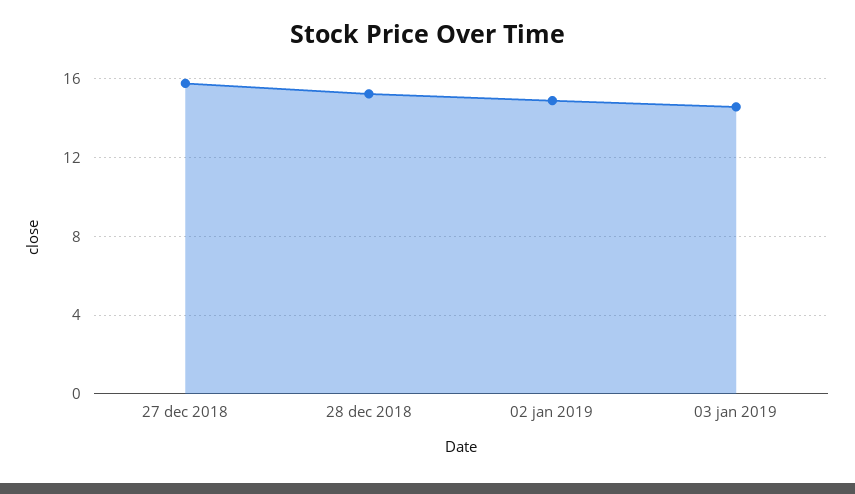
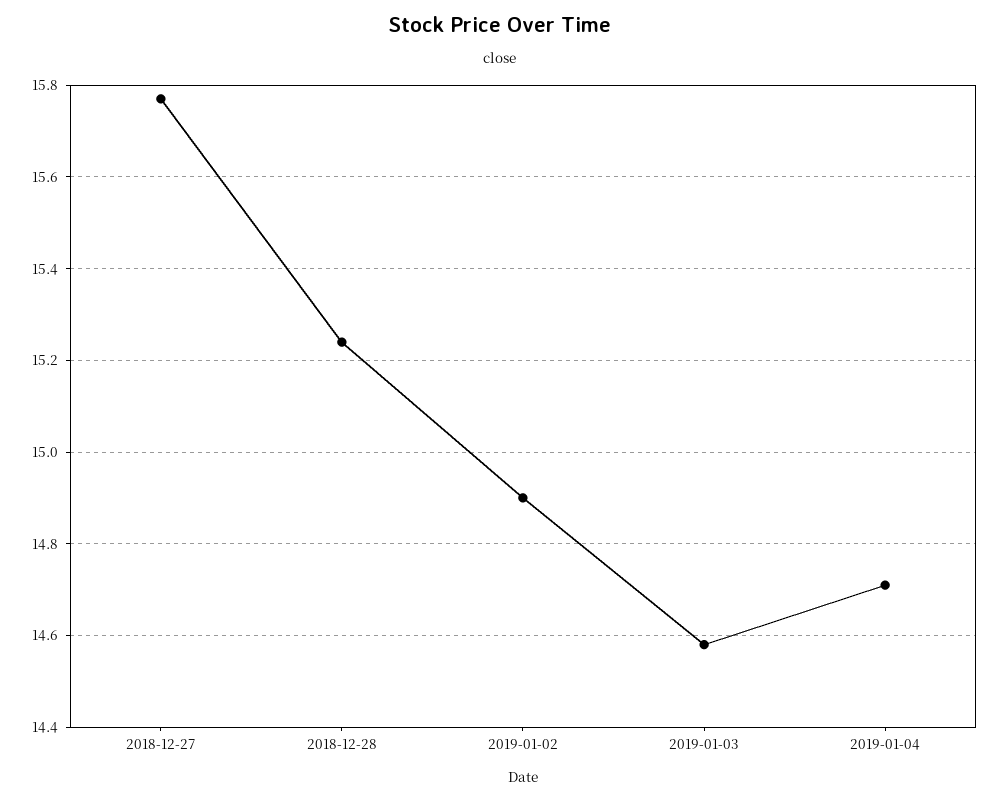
2019-01-04: none -> 14.7

